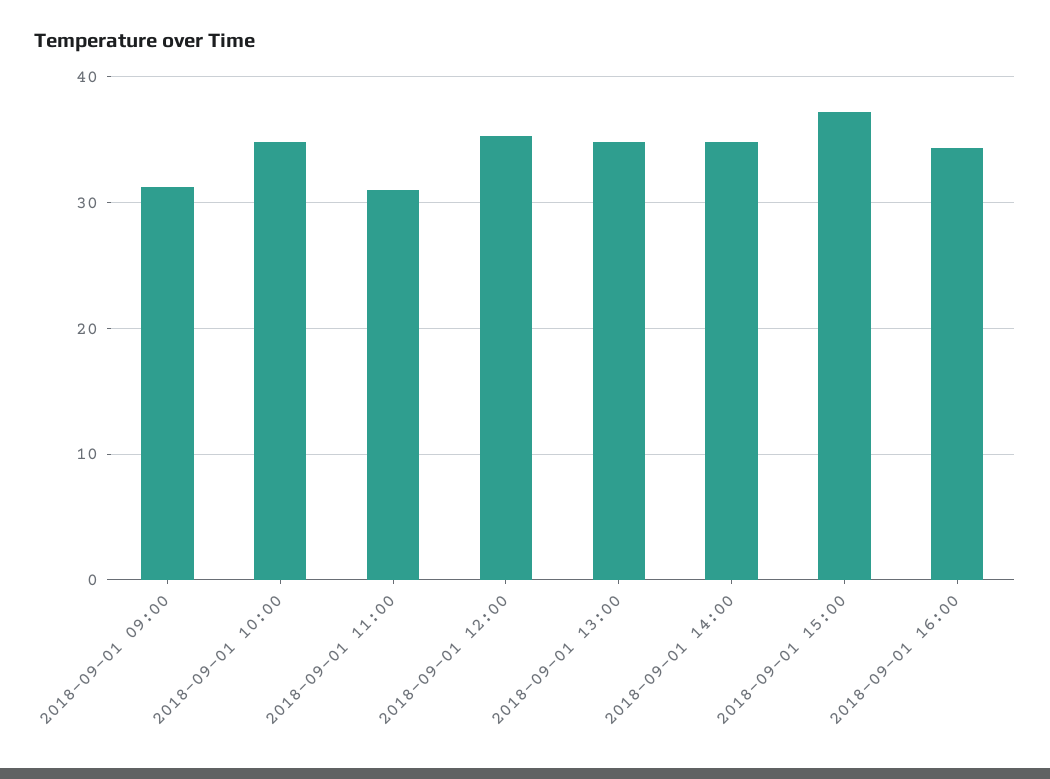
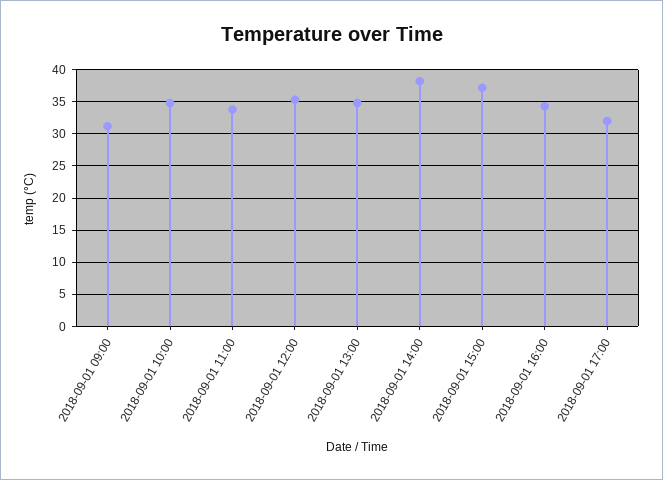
2018-09-01 11:00: 31 -> 34
2018-09-01 14:00: 35 -> 38
2018-09-01 17:00: none -> 32

